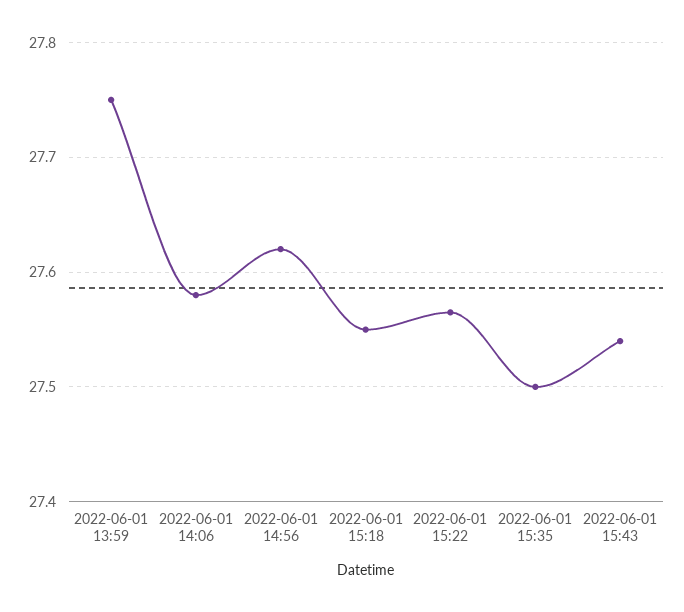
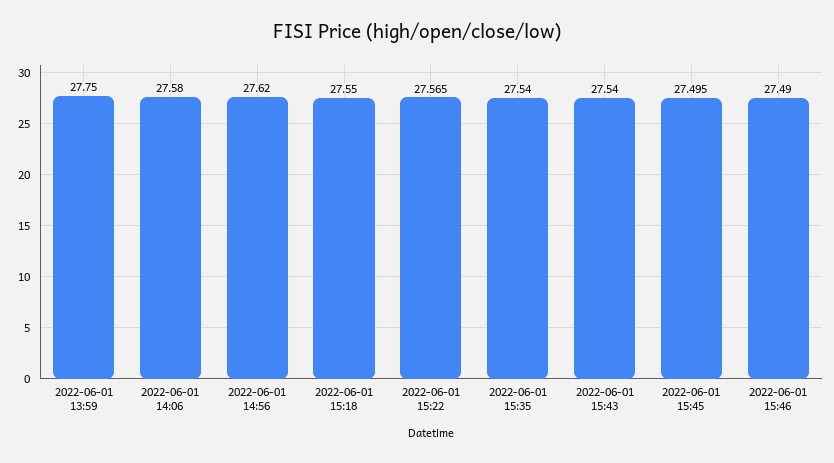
2022-06-01 15:35: 27.5 -> 27.54
2022-06-01 15:45: none -> 27.495
2022-06-01 15:46: none -> 27.49

